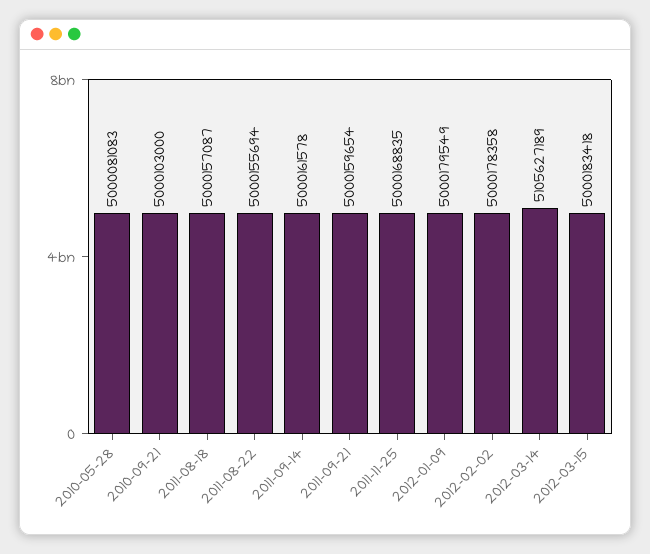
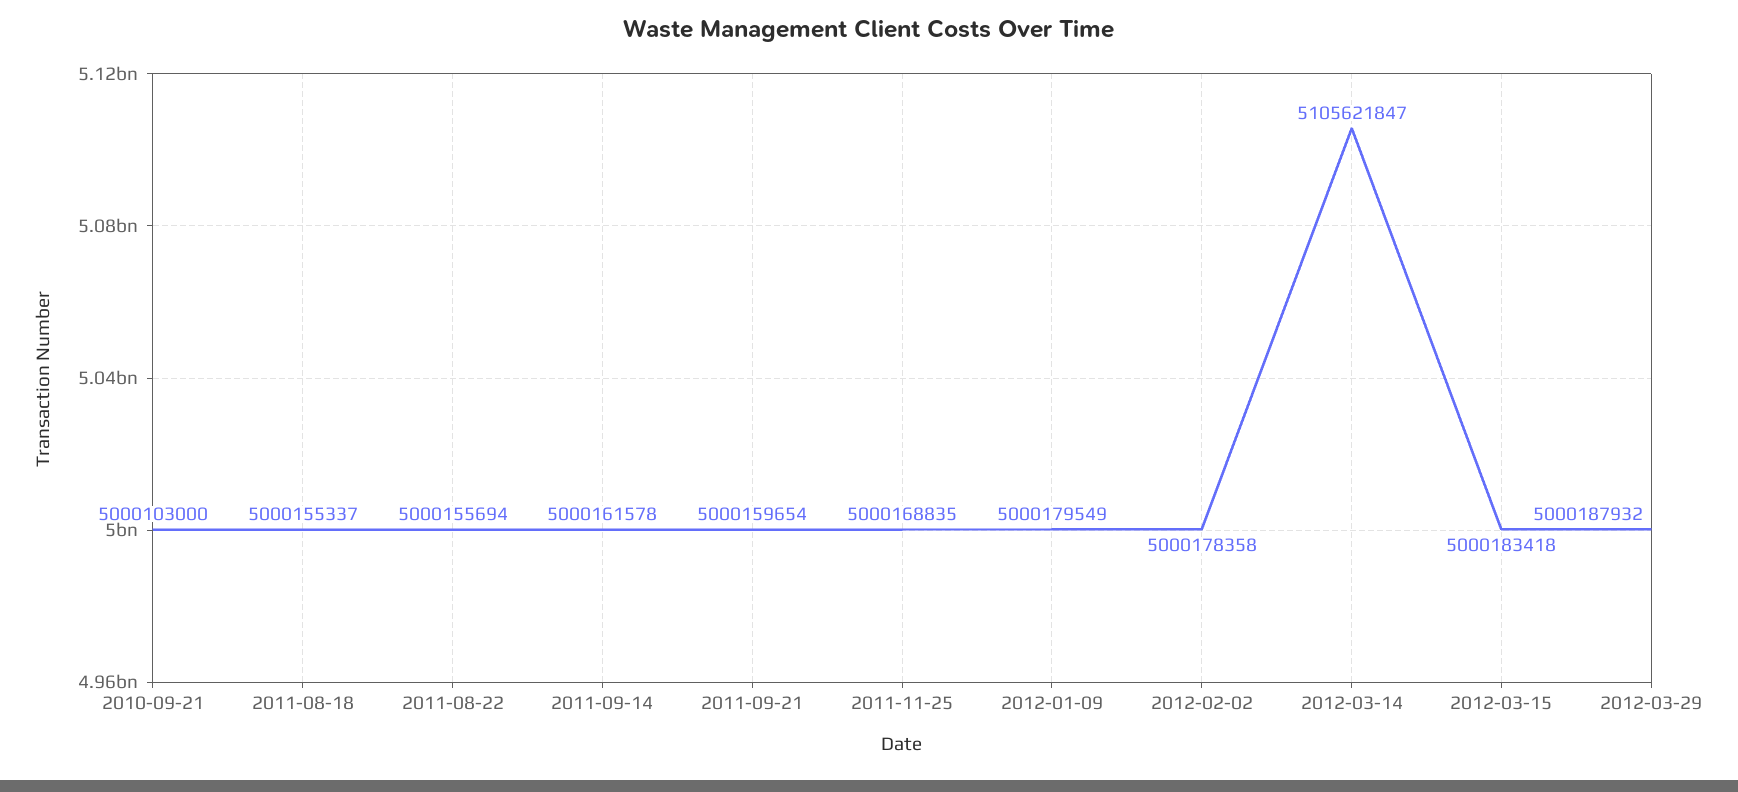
2010-05-28: 5000081083 -> none
2011-08-18: 5000157087 -> 5000155337
2012-03-14: 5105627189 -> 5105621847
2012-03-29: none -> 5000187932

